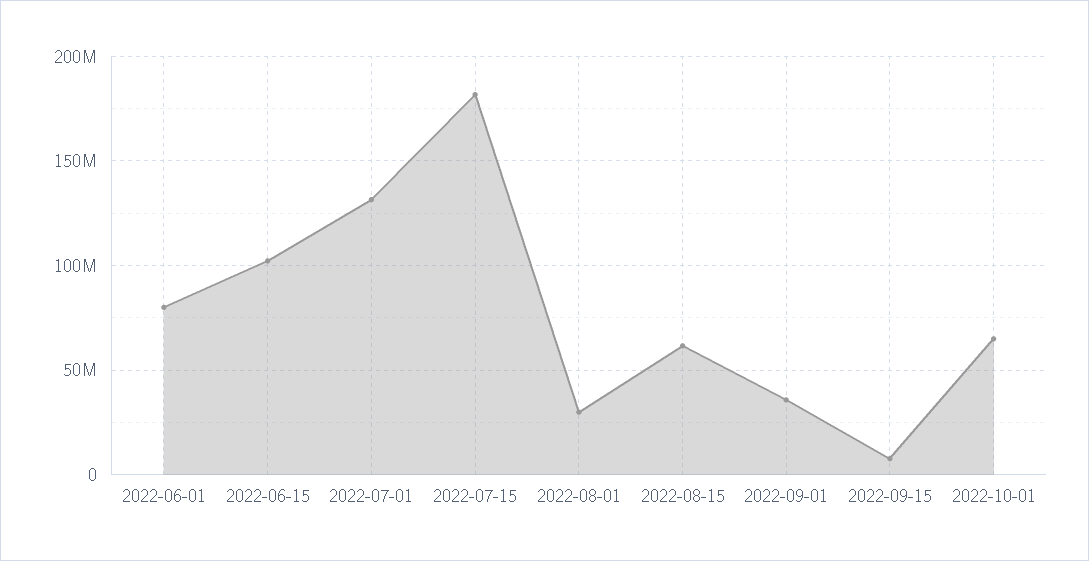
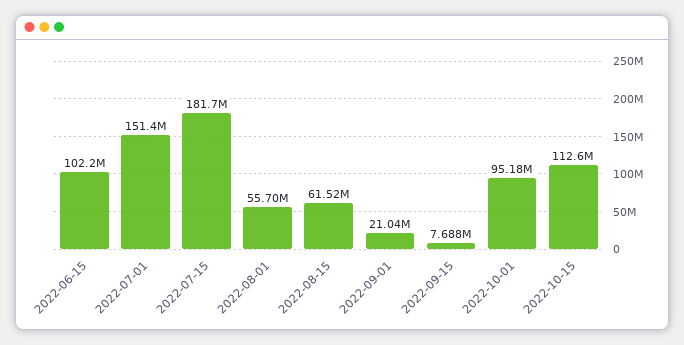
2022-06-01: 80000000 -> none
2022-07-01: 130000000 -> 151400000
2022-08-01: 30000000 -> 55700000
2022-09-01: 35000000 -> 21040000
2022-10-01: 65000000 -> 95180000
2022-10-15: none -> 112600000

